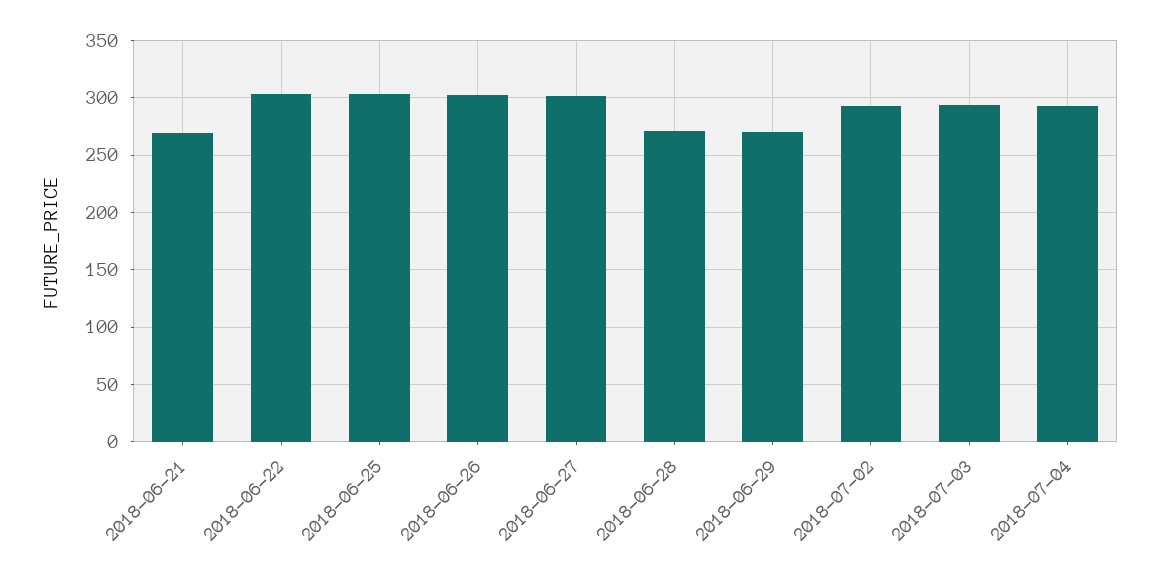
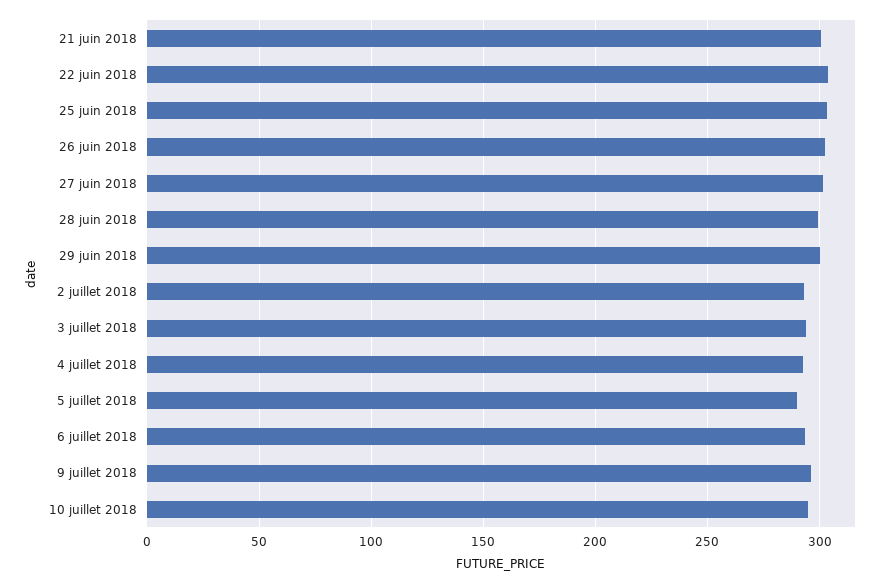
2018-06-21: 270 -> 300
2018-06-28: 270 -> 300
2018-06-29: 270 -> 300
5 juillet 2018: none -> 290
6 juillet 2018: none -> 295
9 juillet 2018: none -> 295
10 juillet 2018: none -> 295

